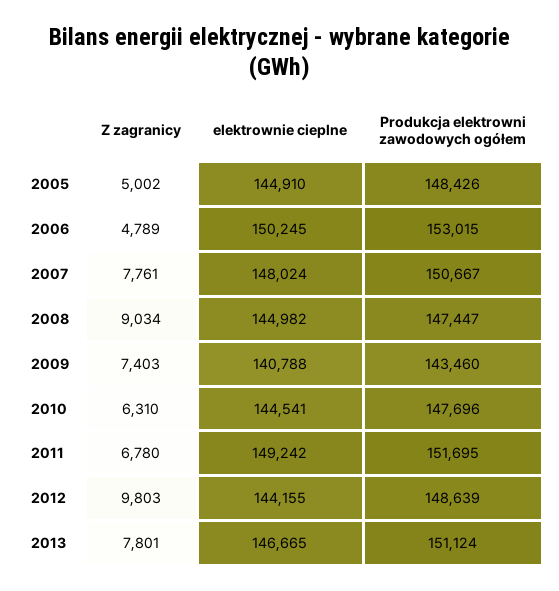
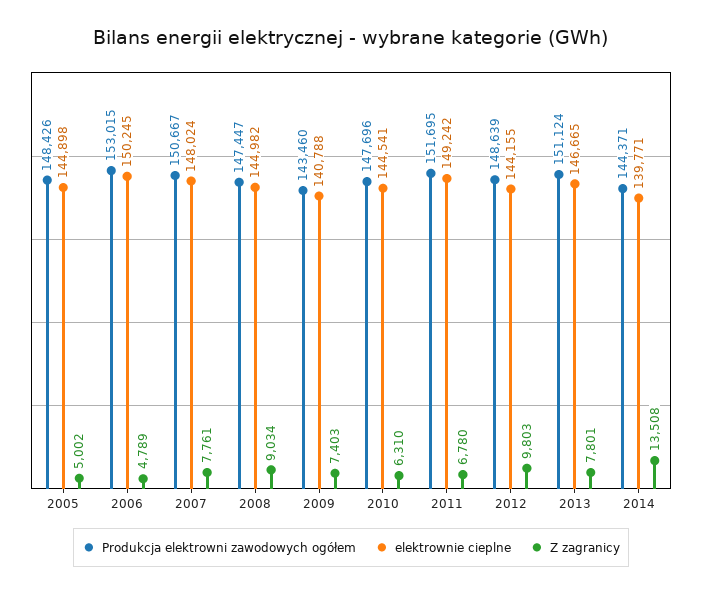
elektrownie cieplne, 2005: 144910 -> 144898
Produkcja elektrowni zawodowych ogółem, 2014: none -> 144371
elektrownie cieplne, 2014: none -> 139771
Z zagranicy, 2014: none -> 13508

